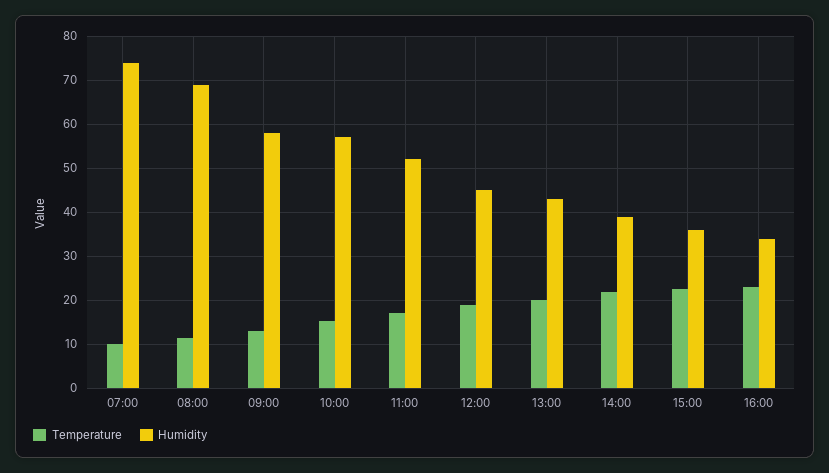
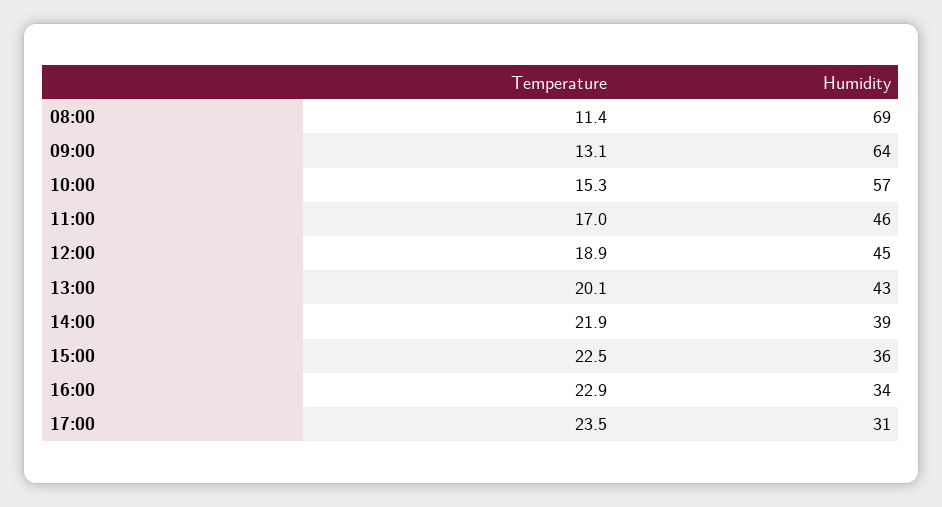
Temperature, 07:00: 10 -> none
Humidity, 07:00: 74 -> none
Humidity, 09:00: 58 -> 64
Humidity, 11:00: 52 -> 46
Temperature, 17:00: none -> 23.5
Humidity, 17:00: none -> 31

